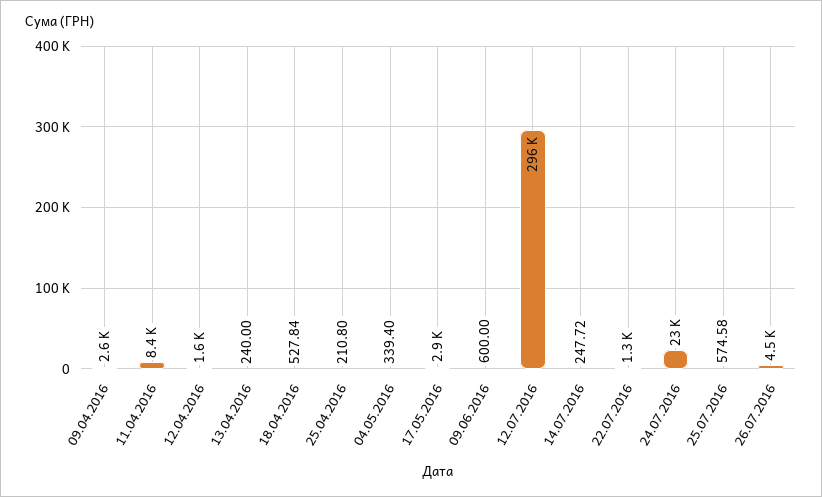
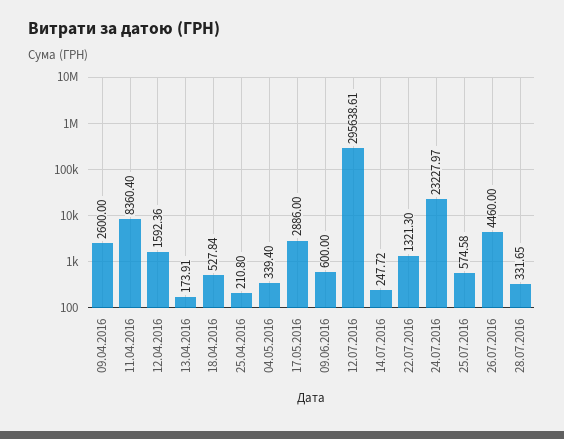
13.04.2016: 240 -> 173.91
28.07.2016: none -> 331.65

